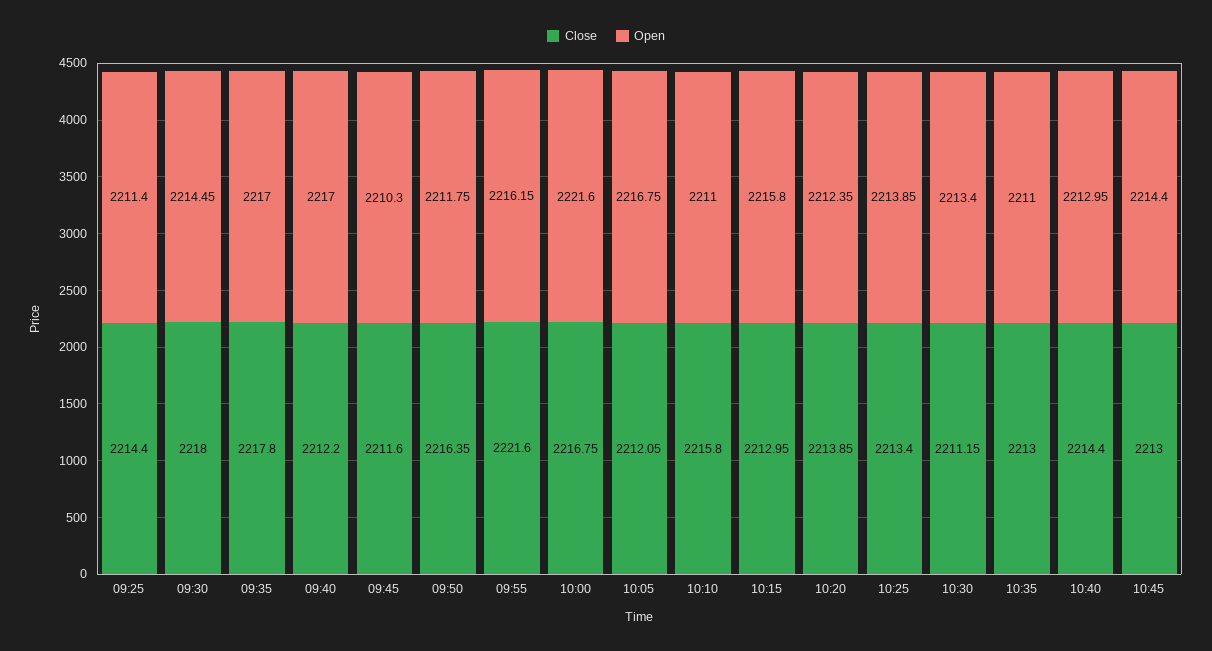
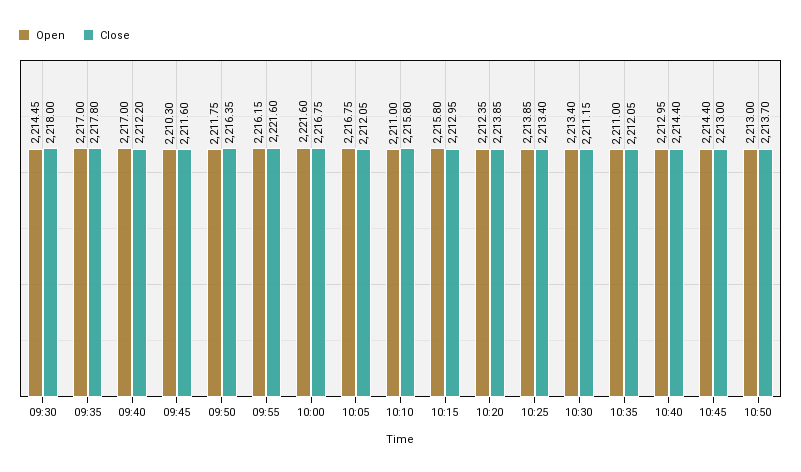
Close, 09:25: 2214.4 -> none
Open, 09:25: 2211.4 -> none
Close, 10:35: 2213 -> 2212.05
Open, 10:50: none -> 2213
Close, 10:50: none -> 2213.7

